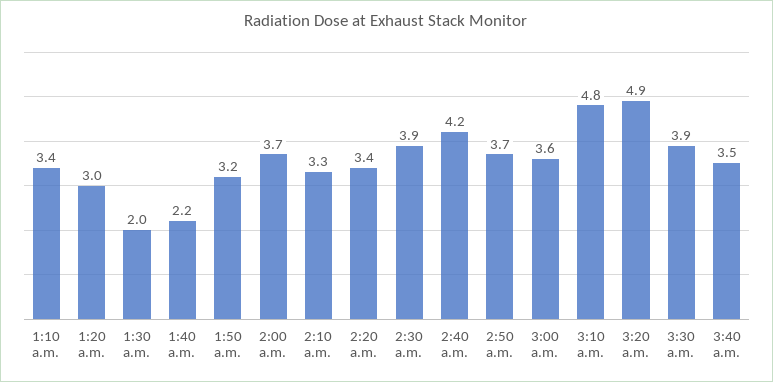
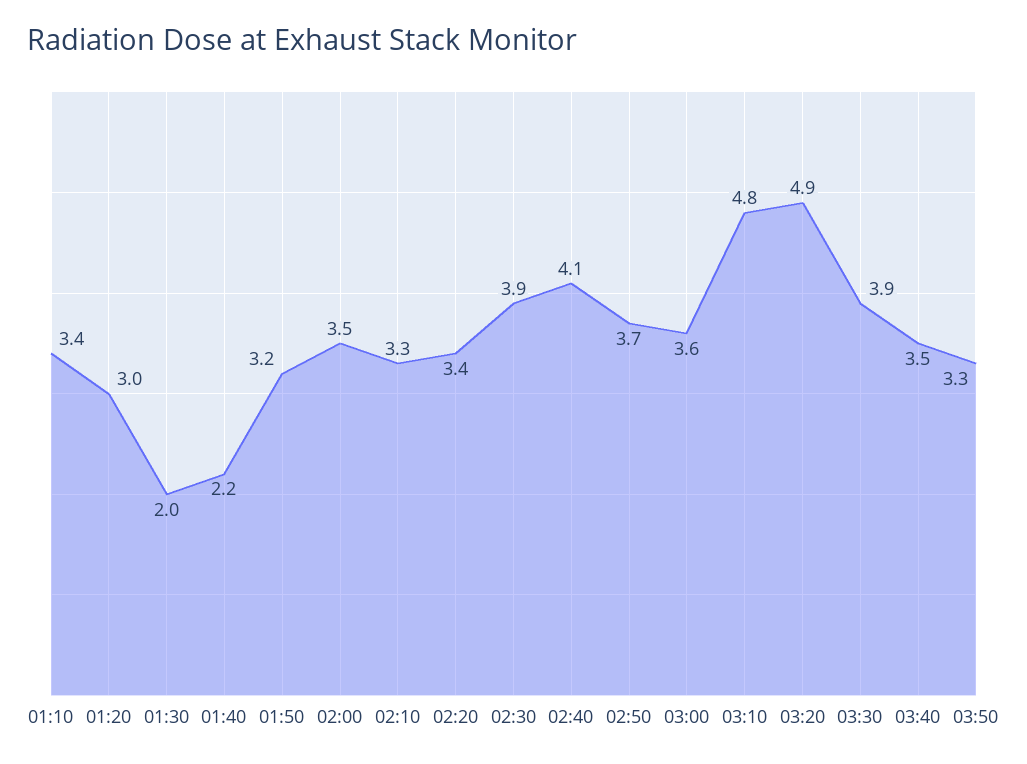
2:00 a.m.: 3.7 -> 3.5
2:40 a.m.: 4.2 -> 4.1
03:50: none -> 3.3

